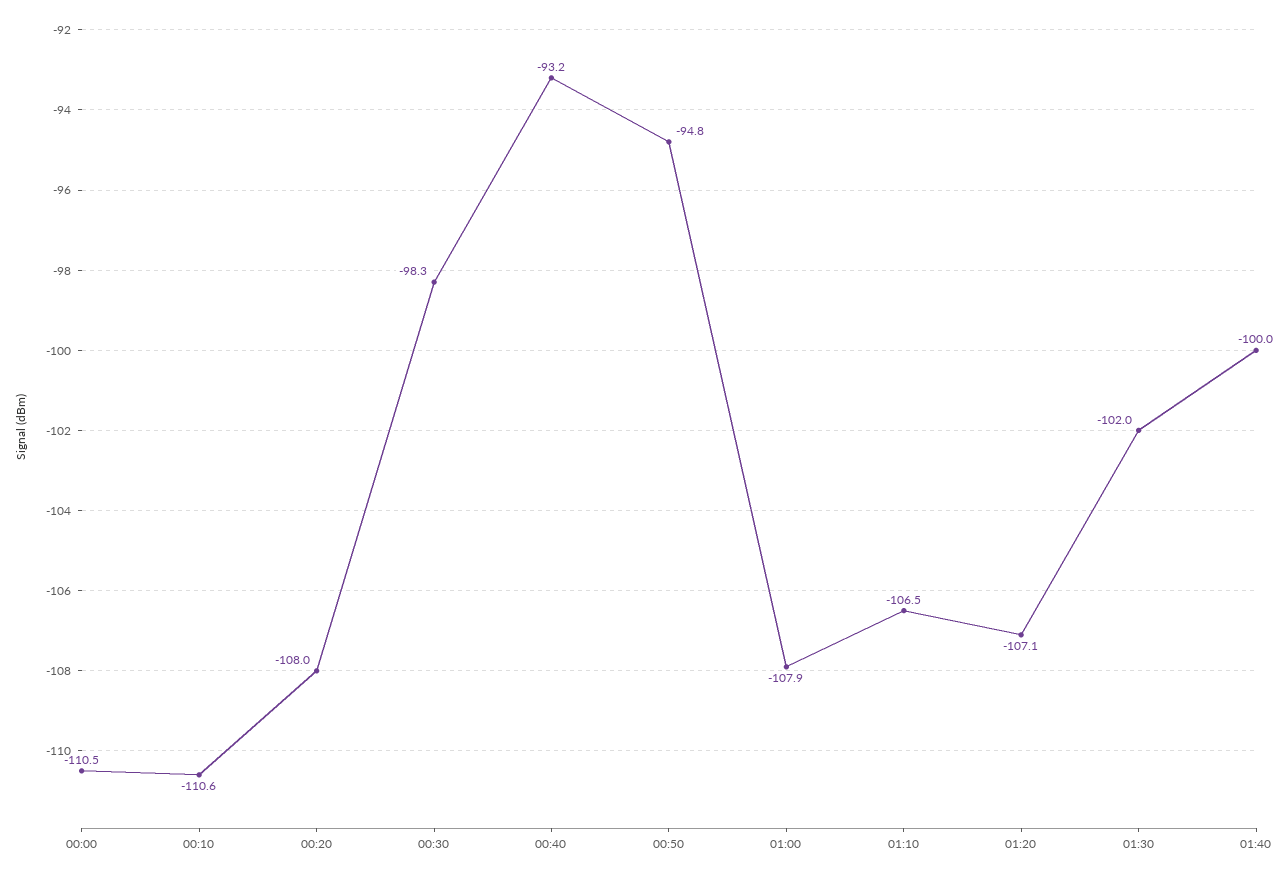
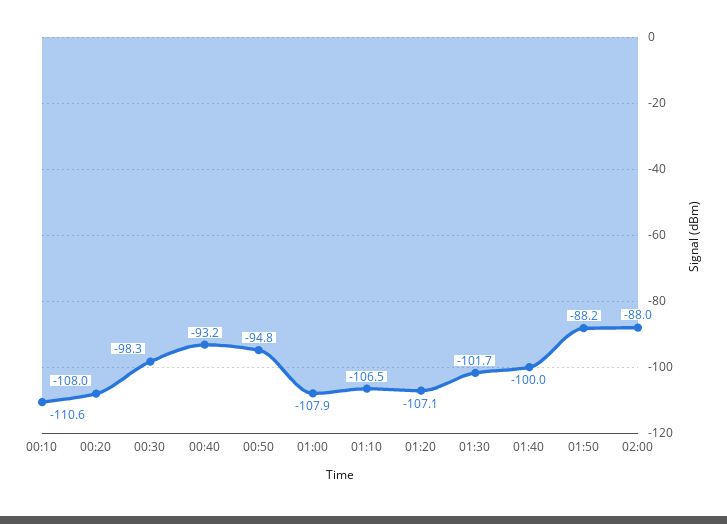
00:00: -110.5 -> none
01:30: -102 -> -101.7
01:50: none -> -88.2
02:00: none -> -88

